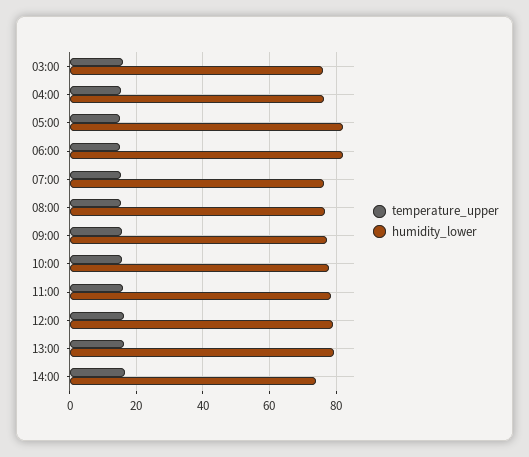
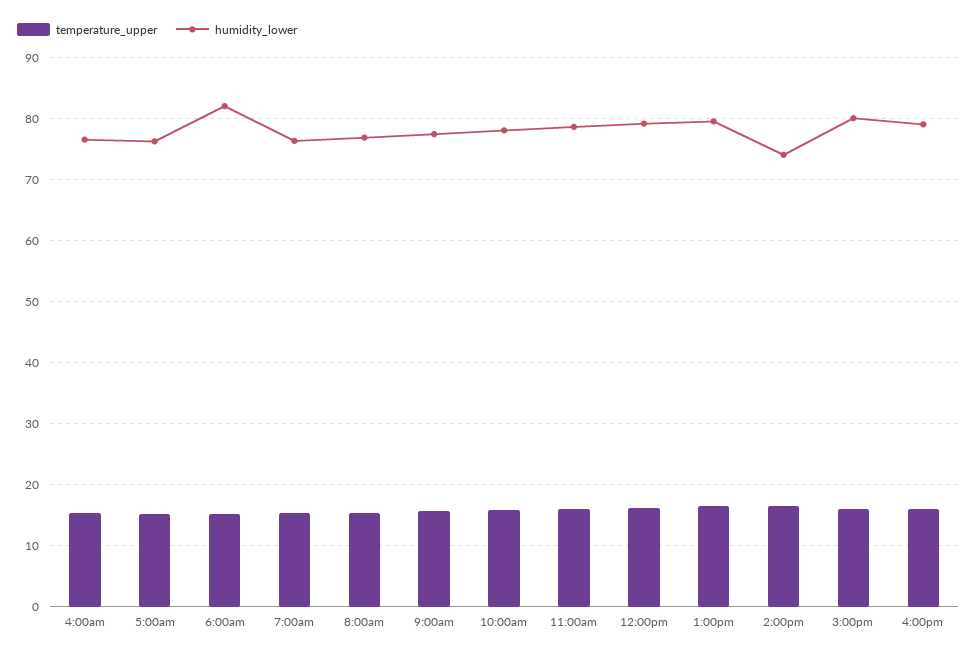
temperature_upper, 03:00: 16 -> none
humidity_lower, 03:00: 76 -> none
humidity_lower, 05:00: 82 -> 76
temperature_upper, 3:00pm: none -> 16
humidity_lower, 3:00pm: none -> 80
temperature_upper, 4:00pm: none -> 16
humidity_lower, 4:00pm: none -> 79

